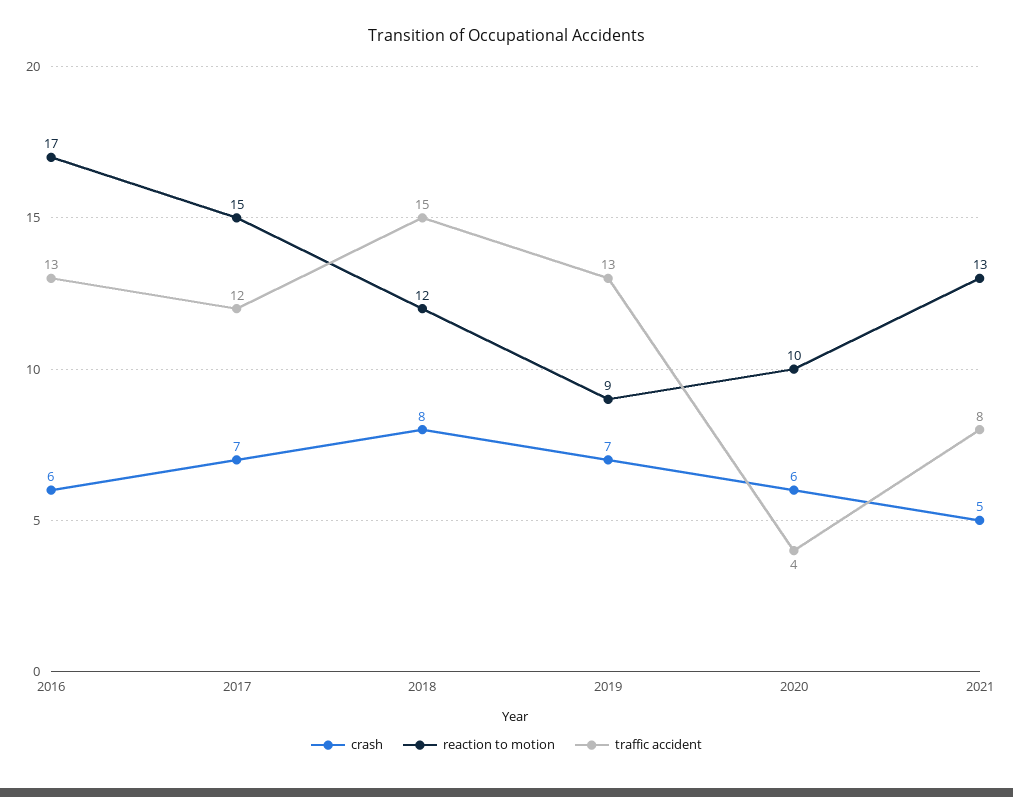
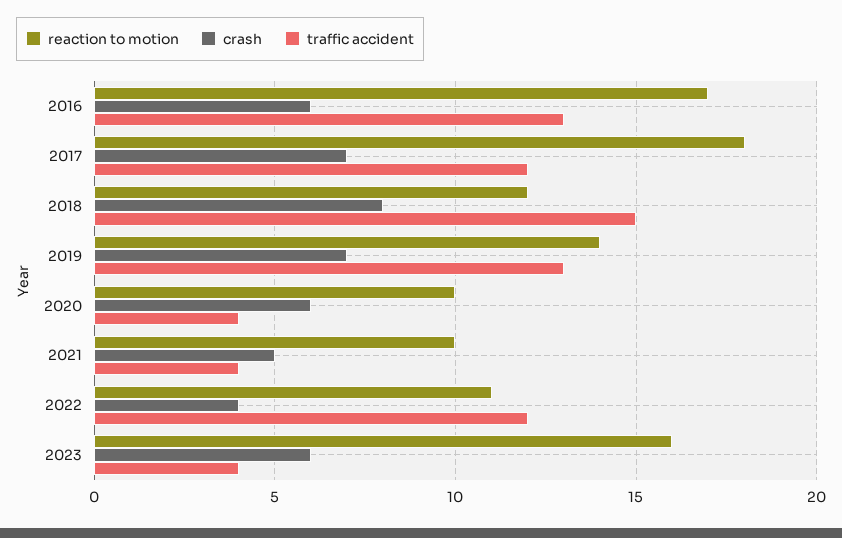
reaction to motion, 2017: 15 -> 18
reaction to motion, 2019: 9 -> 14
reaction to motion, 2021: 13 -> 10
traffic accident, 2021: 8 -> 4
reaction to motion, 2022: none -> 11
crash, 2022: none -> 4
traffic accident, 2022: none -> 12
reaction to motion, 2023: none -> 16
crash, 2023: none -> 6
traffic accident, 2023: none -> 4

